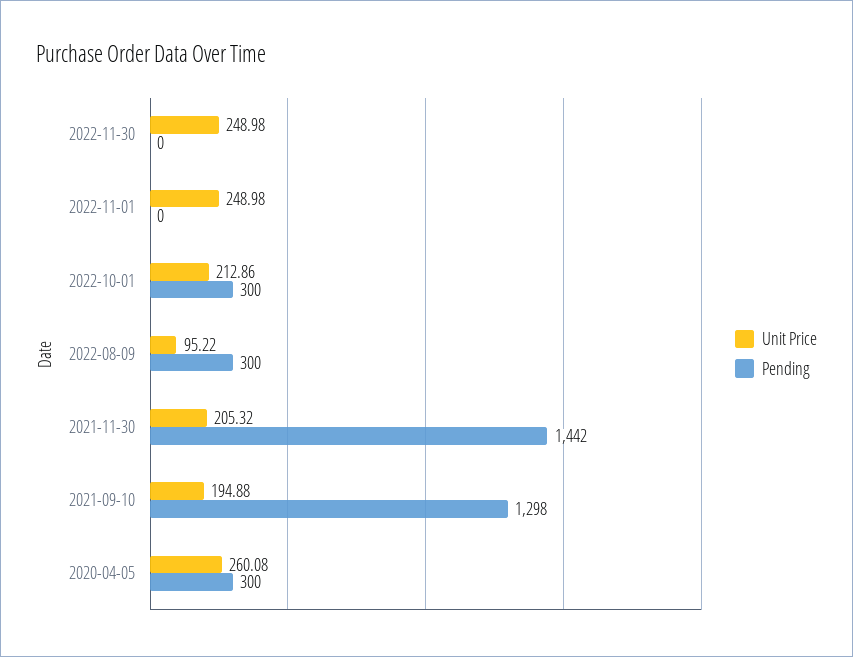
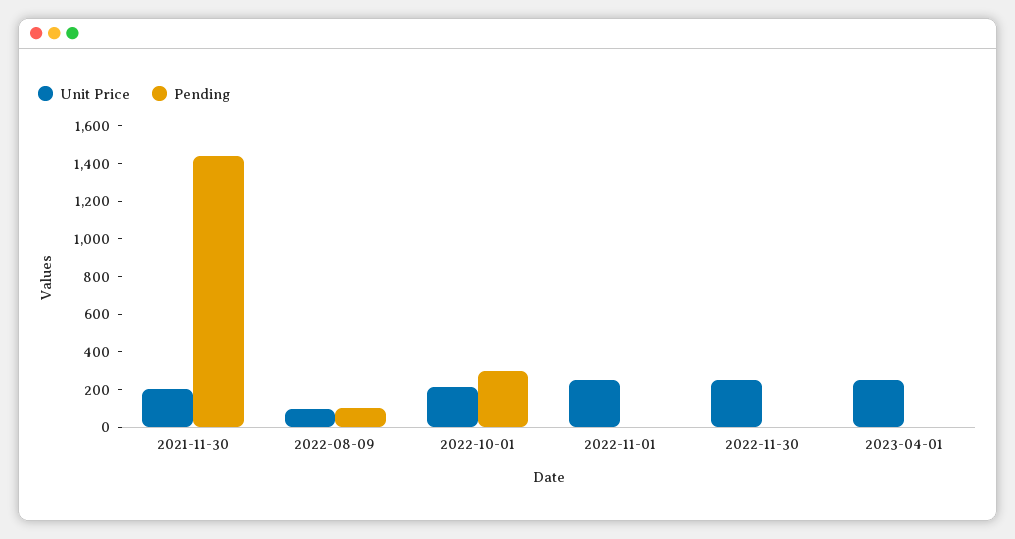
Pending, 2022-08-09: 300 -> 100
Unit Price, 2021-09-10: 194.88 -> none
Pending, 2021-09-10: 1298 -> none
Unit Price, 2020-04-05: 260.08 -> none
Pending, 2020-04-05: 300 -> none
Unit Price, 2023-04-01: none -> 250
Pending, 2023-04-01: none -> 0

